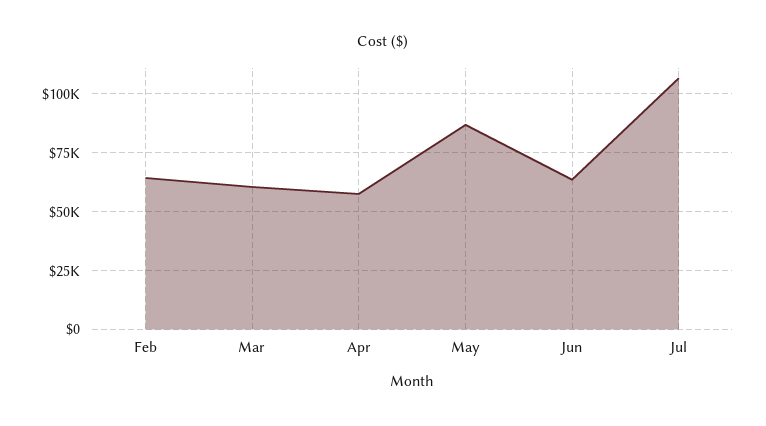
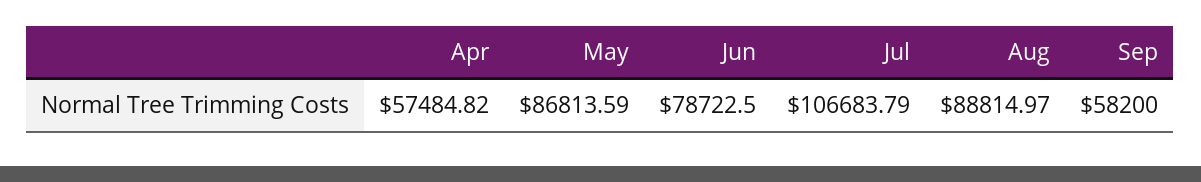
Feb: 65000 -> none
Mar: 60000 -> none
Jun: 65000 -> 78722.5
Aug: none -> 88814.97
Sep: none -> 58200

